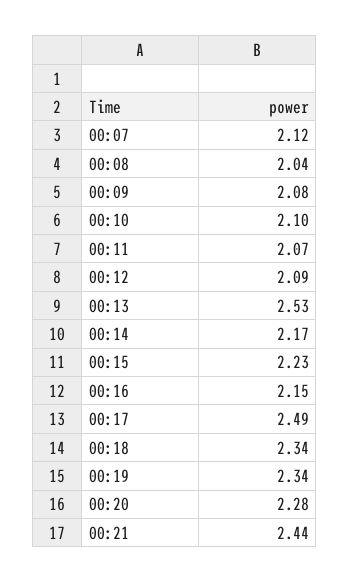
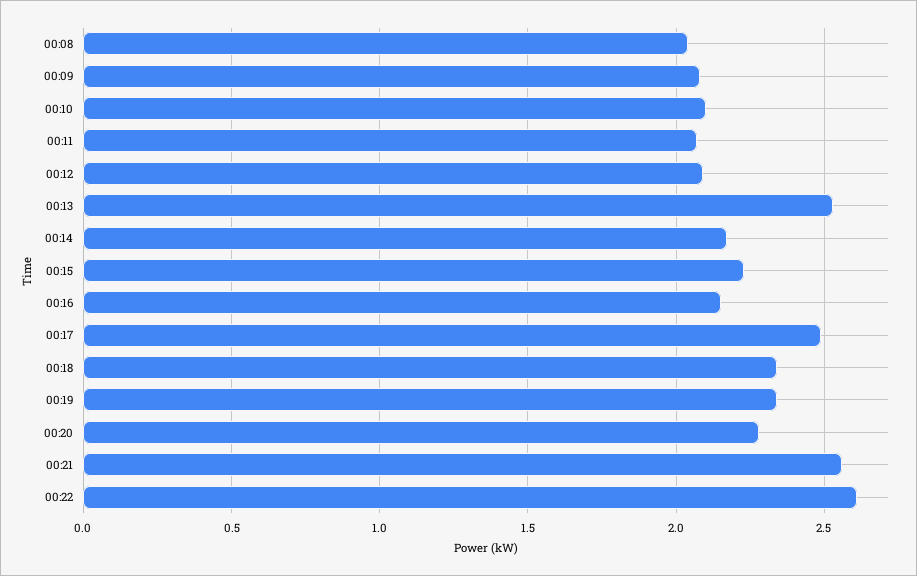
00:07: 2.12 -> none
00:21: 2.44 -> 2.55
00:22: none -> 2.6

